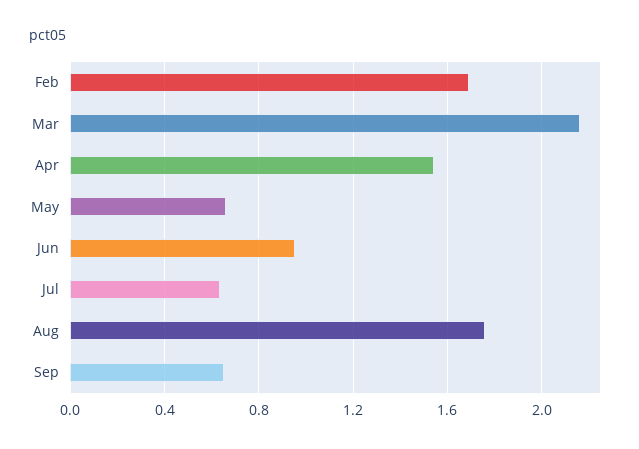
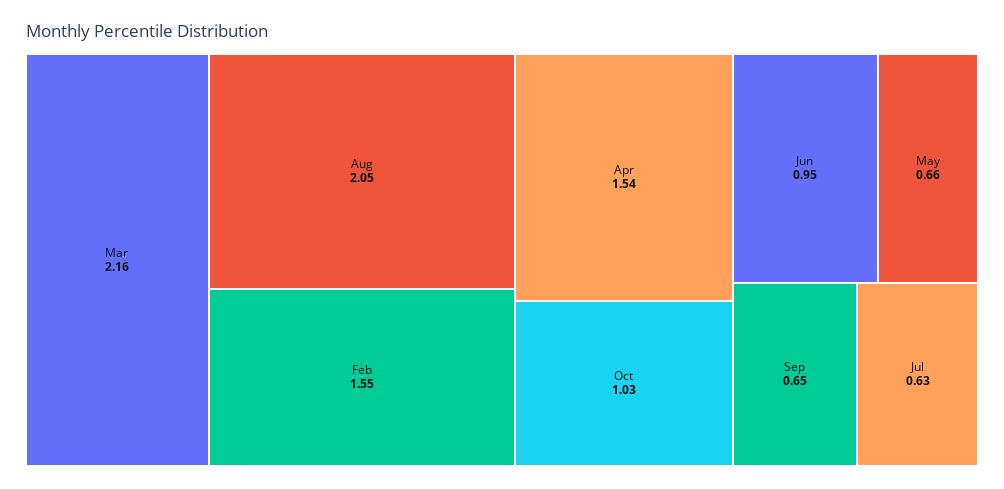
Feb: 1.7 -> 1.55
Aug: 1.75 -> 2.05
Oct: none -> 1.03

